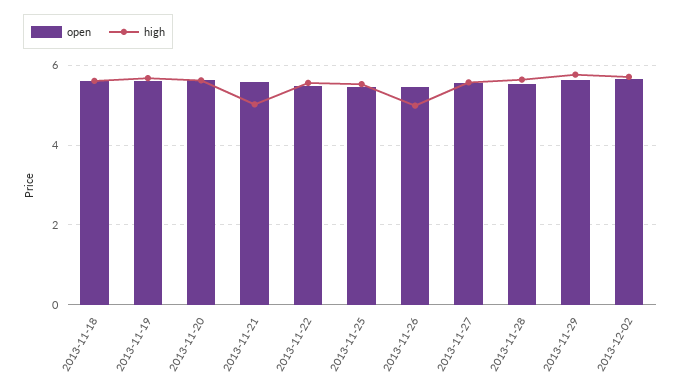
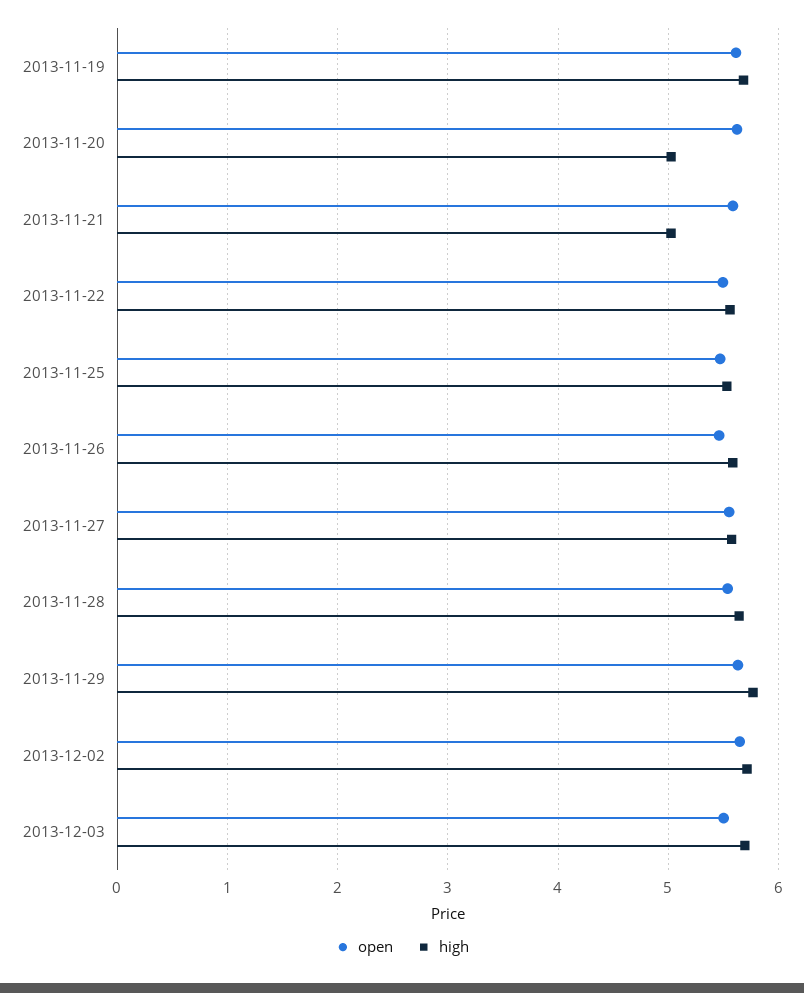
open, 2013-11-18: 5.6 -> none
high, 2013-11-18: 5.6 -> none
high, 2013-11-20: 5.6 -> 5
high, 2013-11-26: 5 -> 5.6
open, 2013-12-03: none -> 5.5
high, 2013-12-03: none -> 5.7

